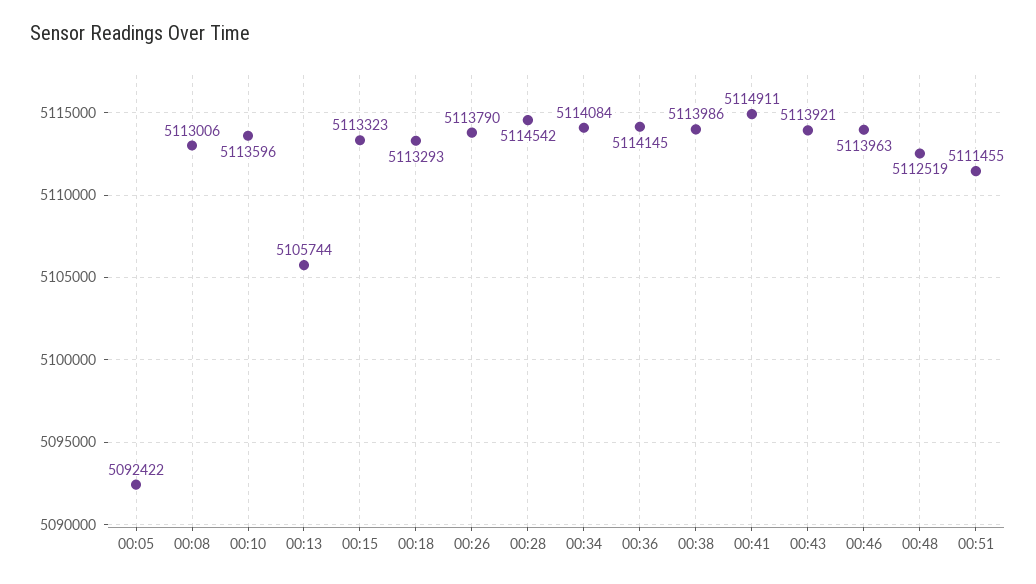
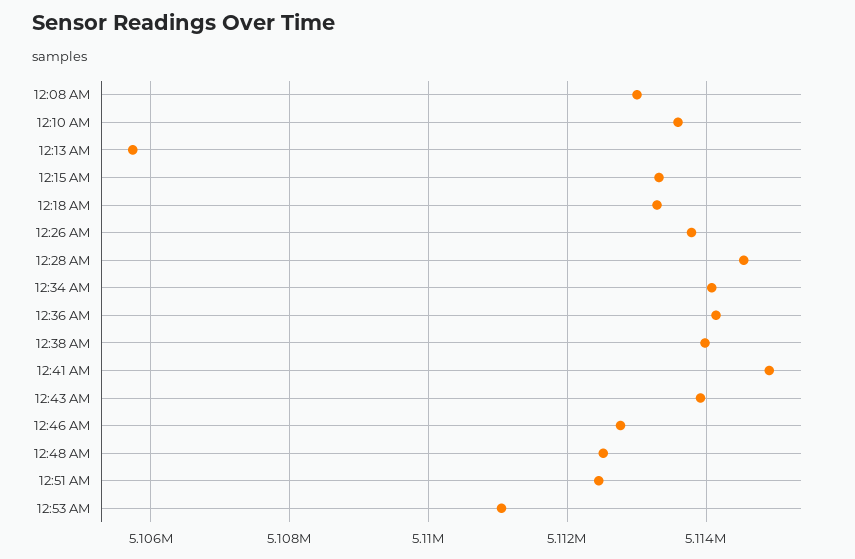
00:05: 5092422 -> none
00:46: 5113963 -> 5112800
00:51: 5111455 -> 5112400
12:53 AM: none -> 5111000

